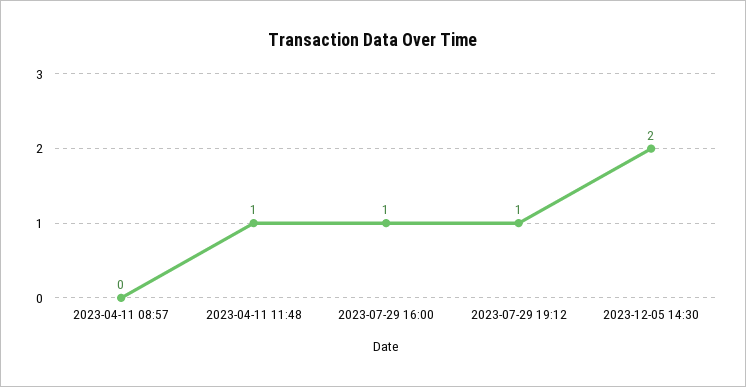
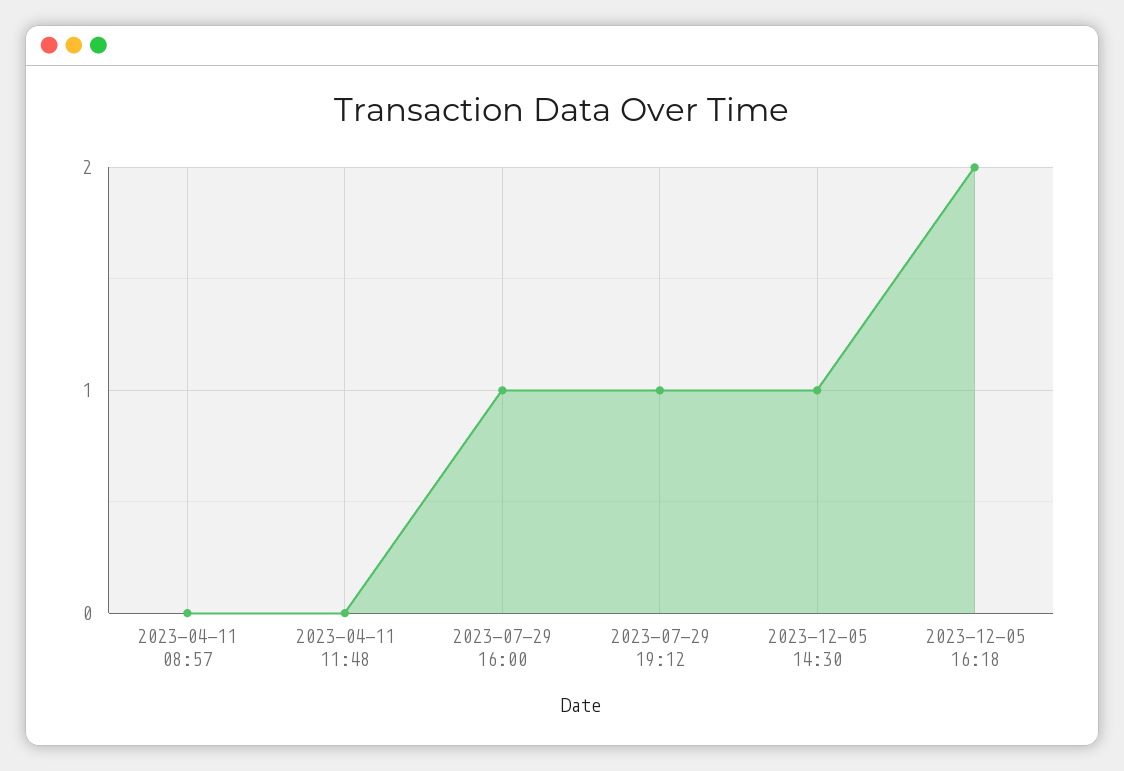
2023-04-11 11:48: 1 -> 0
2023-12-05 14:30: 2 -> 1
2023-12-05 16:18: none -> 2

